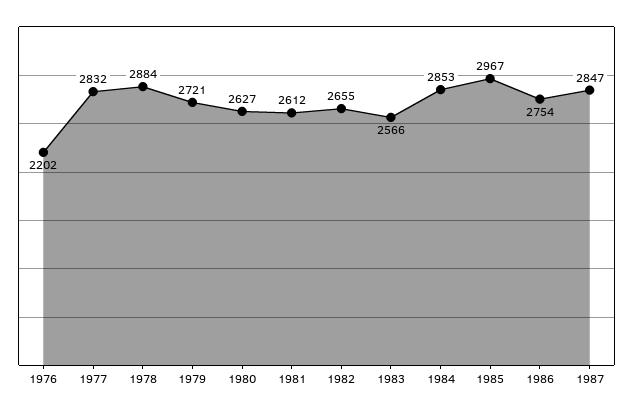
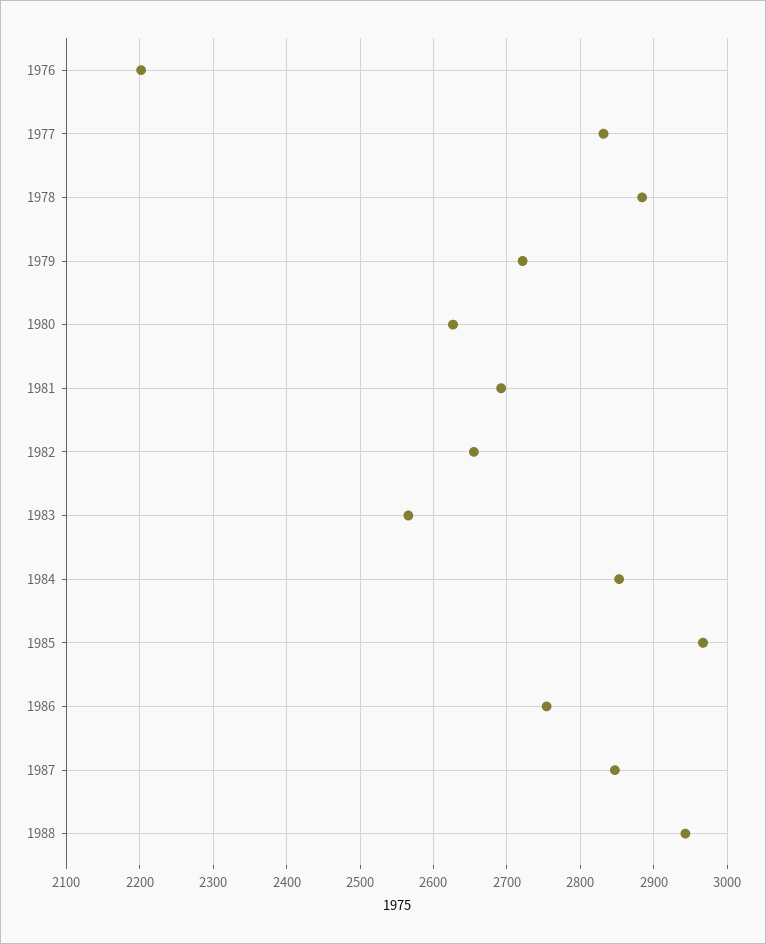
1981: 2612 -> 2690
1988: none -> 2940

